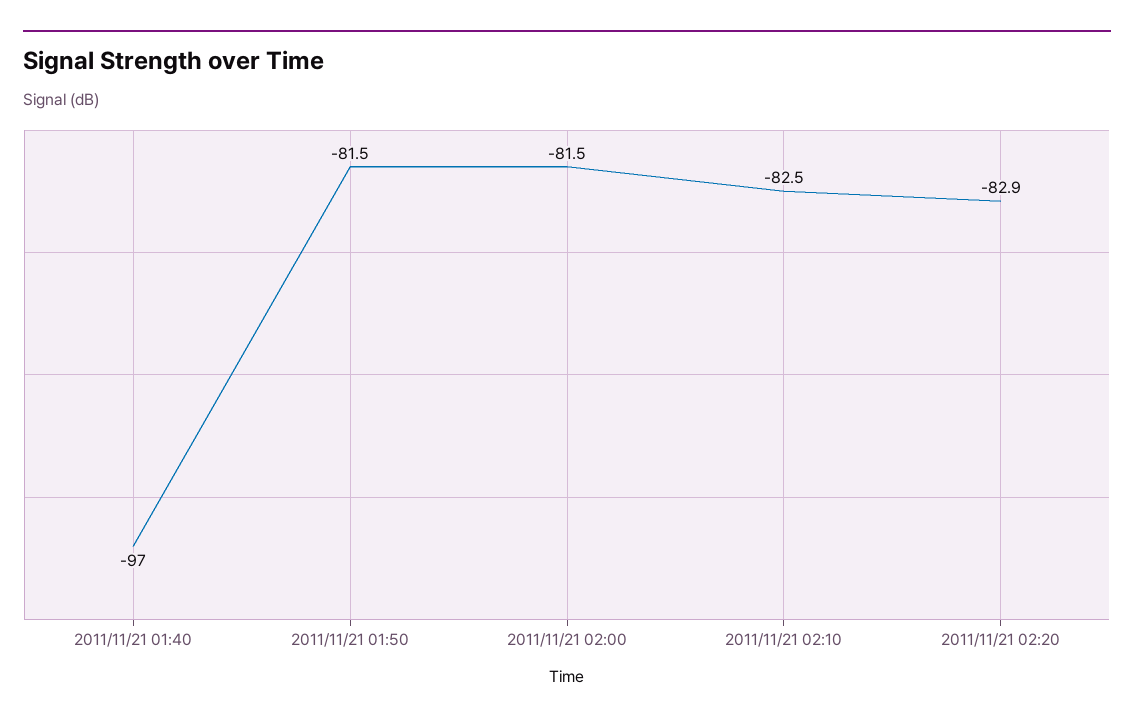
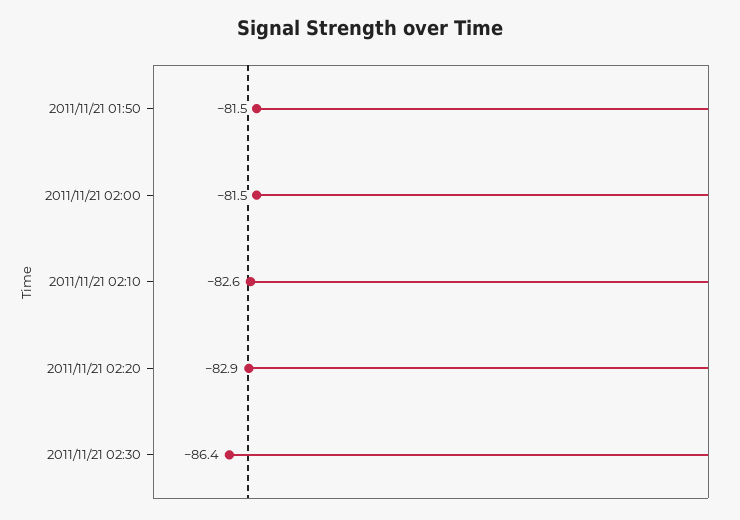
2011/11/21 01:40: -97 -> none
2011/11/21 02:10: -82.5 -> -82.6
2011/11/21 02:30: none -> -86.4

